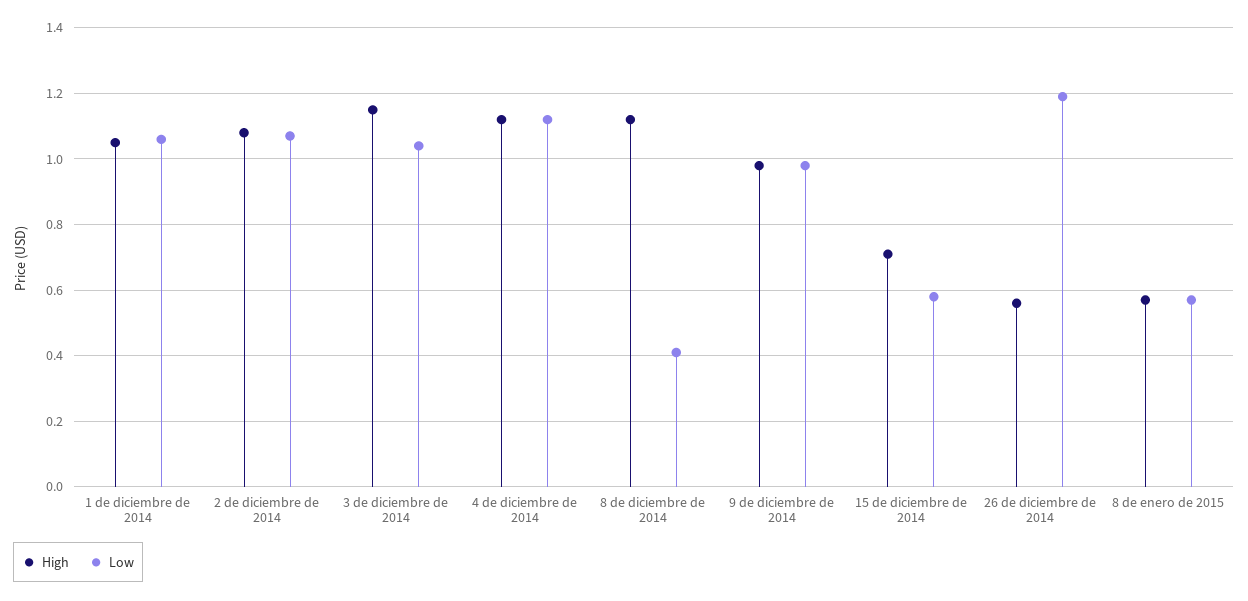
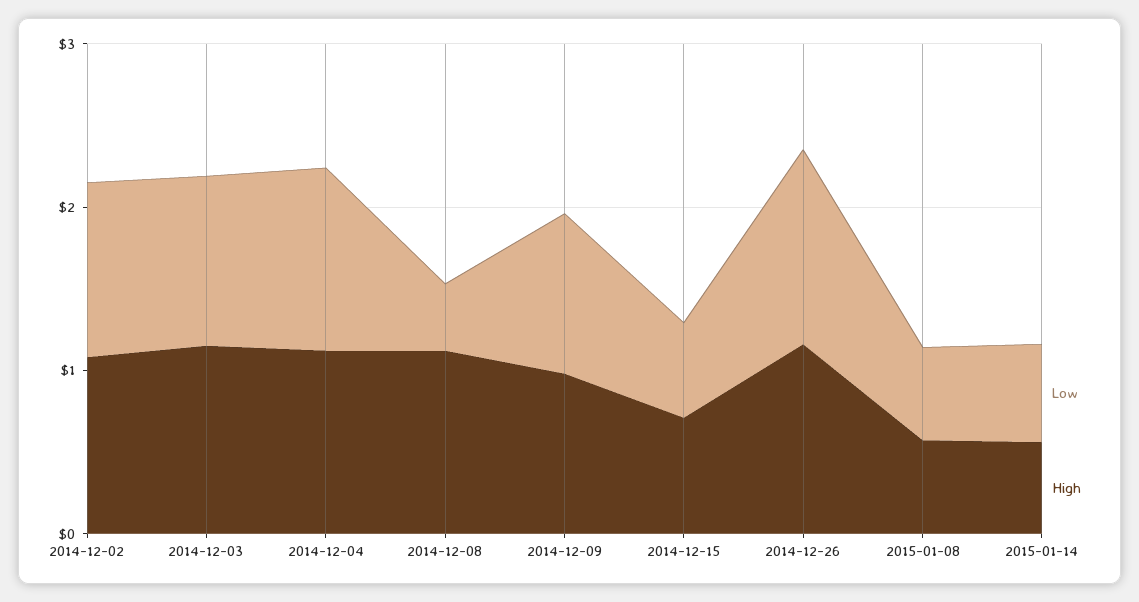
High, 1 de diciembre de 2014: 1.05 -> none
Low, 1 de diciembre de 2014: 1.05 -> none
High, 26 de diciembre de 2014: 0.55 -> 1.2
Low, 2015-01-14: none -> 0.6
High, 2015-01-14: none -> 0.6

